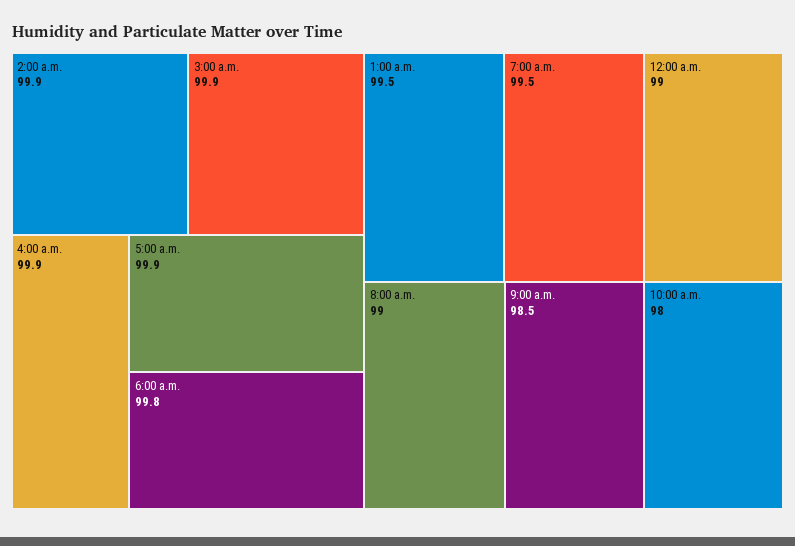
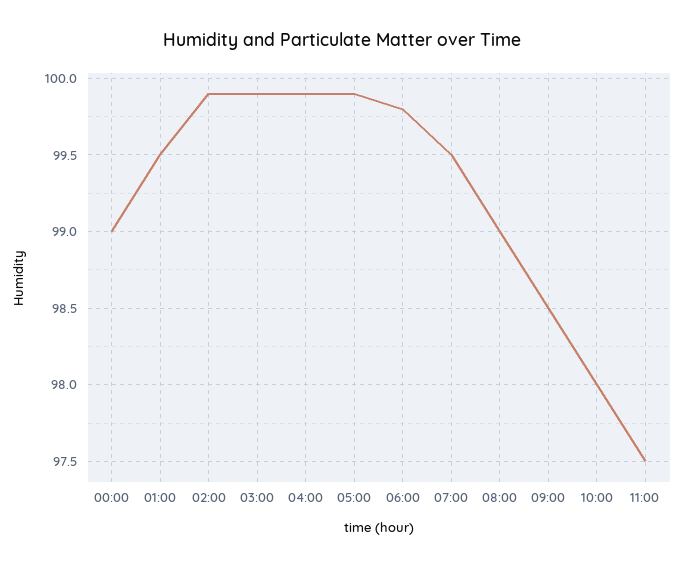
11:00: none -> 97.5

